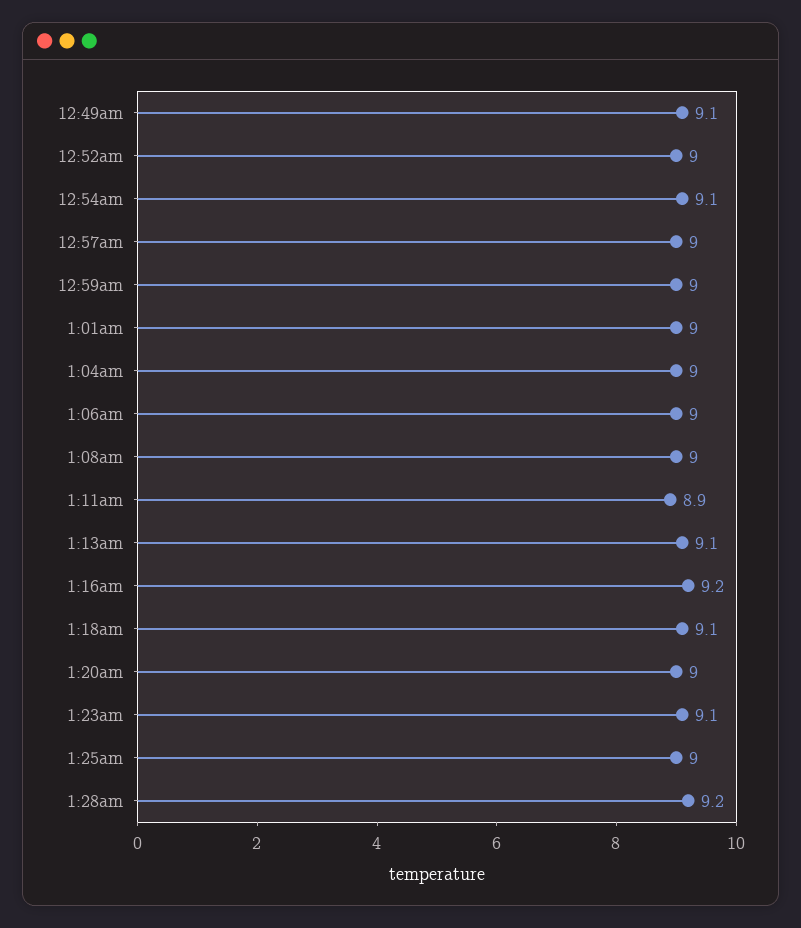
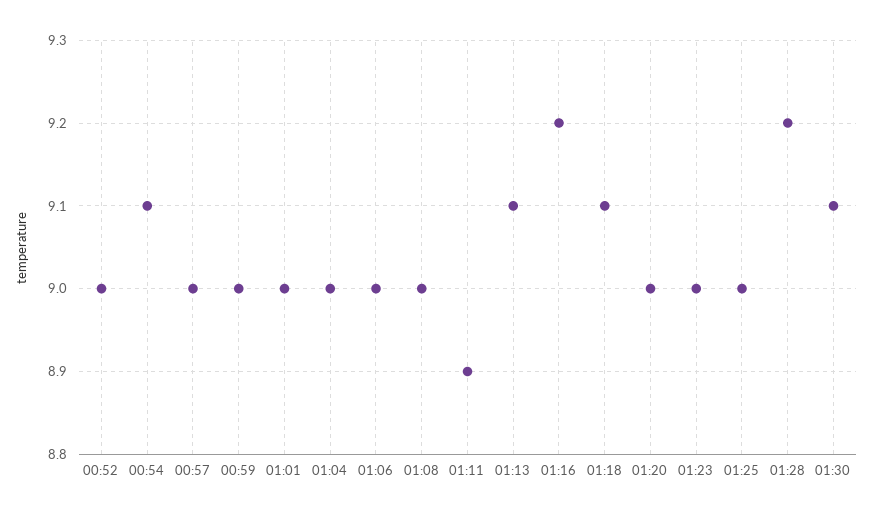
12:49am: 9.1 -> none
1:23am: 9.1 -> 9
01:30: none -> 9.1

